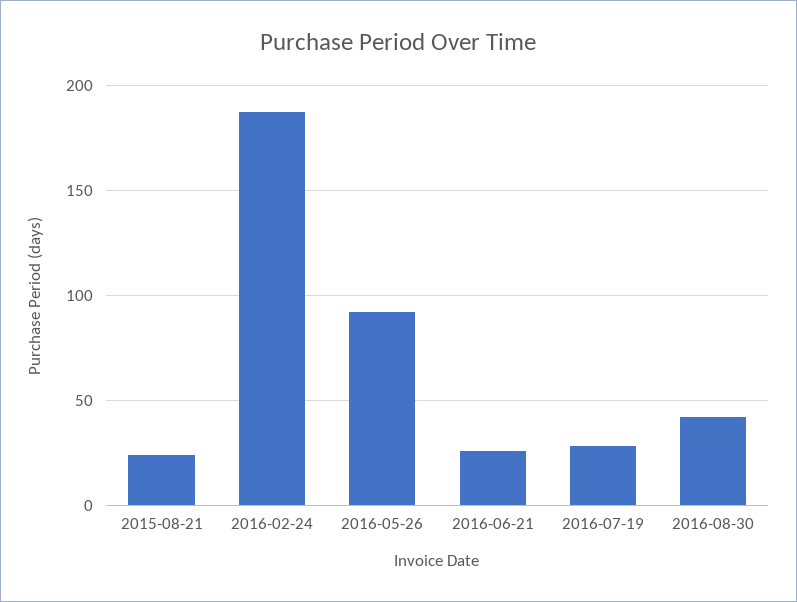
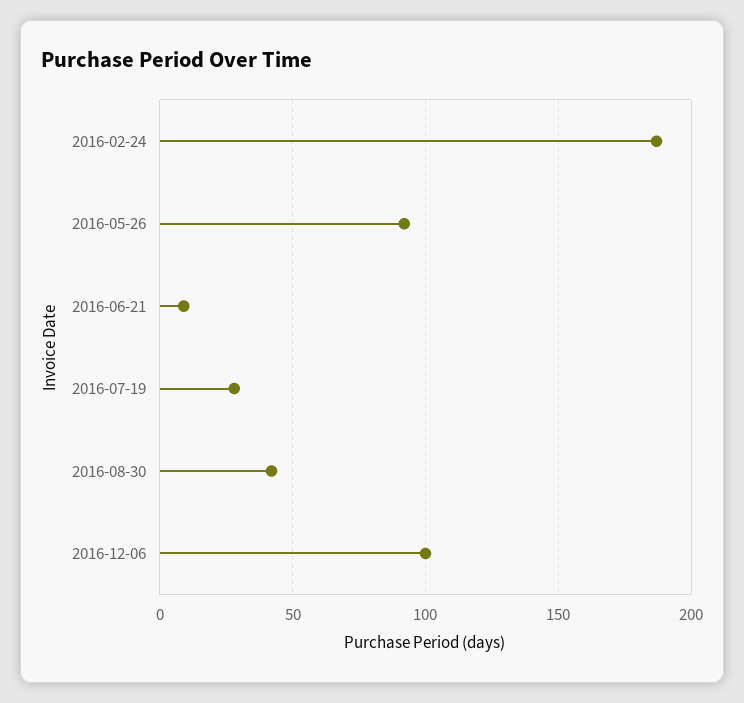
2015-08-21: 25 -> none
2016-06-21: 25 -> 10
2016-12-06: none -> 100

